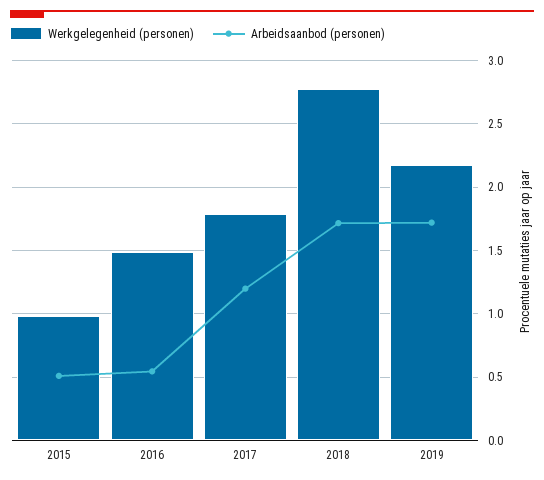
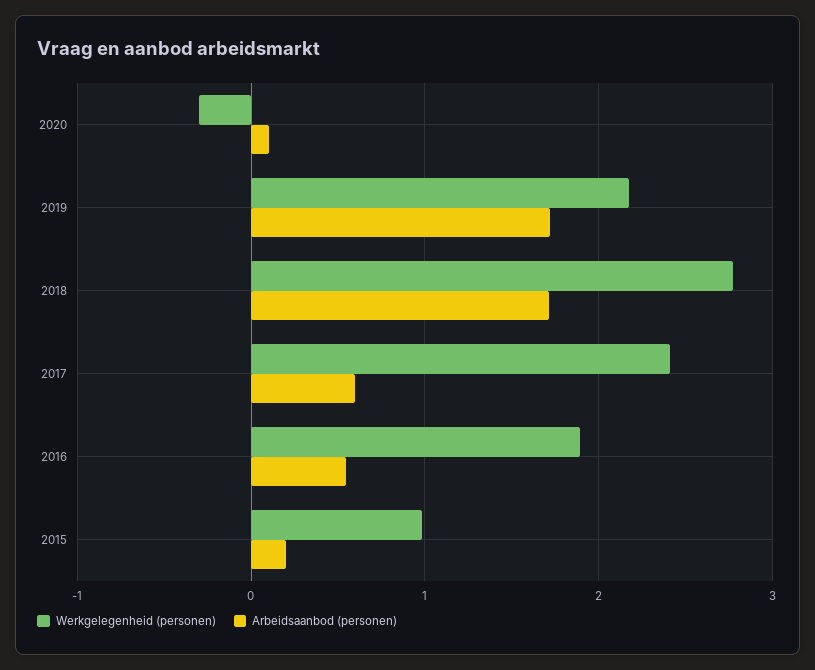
Arbeidsaanbod (personen), 2015: 0.5 -> 0.2
Werkgelegenheid (personen), 2016: 1.5 -> 1.9
Werkgelegenheid (personen), 2017: 1.8 -> 2.4
Arbeidsaanbod (personen), 2017: 1.2 -> 0.6
Werkgelegenheid (personen), 2020: none -> -0.3
Arbeidsaanbod (personen), 2020: none -> 0.1

